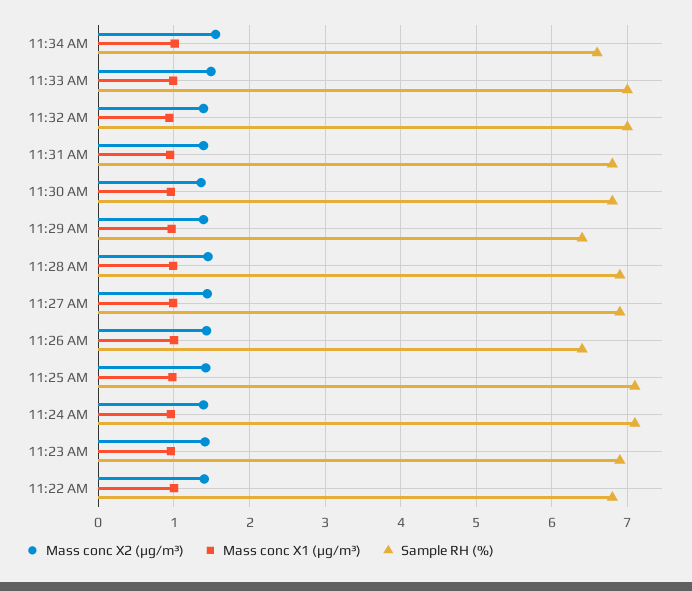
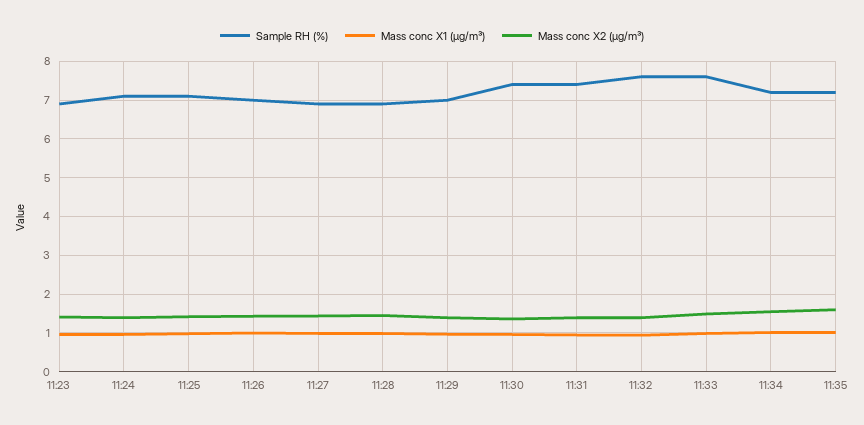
Sample RH (%), 11:34 AM: 6.6 -> 7.2
Sample RH (%), 11:33 AM: 7 -> 7.6
Sample RH (%), 11:32 AM: 7 -> 7.6
Sample RH (%), 11:31 AM: 6.8 -> 7.4
Sample RH (%), 11:30 AM: 6.8 -> 7.4
Sample RH (%), 11:29 AM: 6.4 -> 7
Sample RH (%), 11:26 AM: 6.4 -> 7
Mass conc X2 (μg/m³), 11:22 AM: 1.4 -> none
Mass conc X1 (μg/m³), 11:22 AM: 1 -> none
Sample RH (%), 11:22 AM: 6.8 -> none
Sample RH (%), 11:35: none -> 7.2
Mass conc X1 (μg/m³), 11:35: none -> 1
Mass conc X2 (μg/m³), 11:35: none -> 1.6

